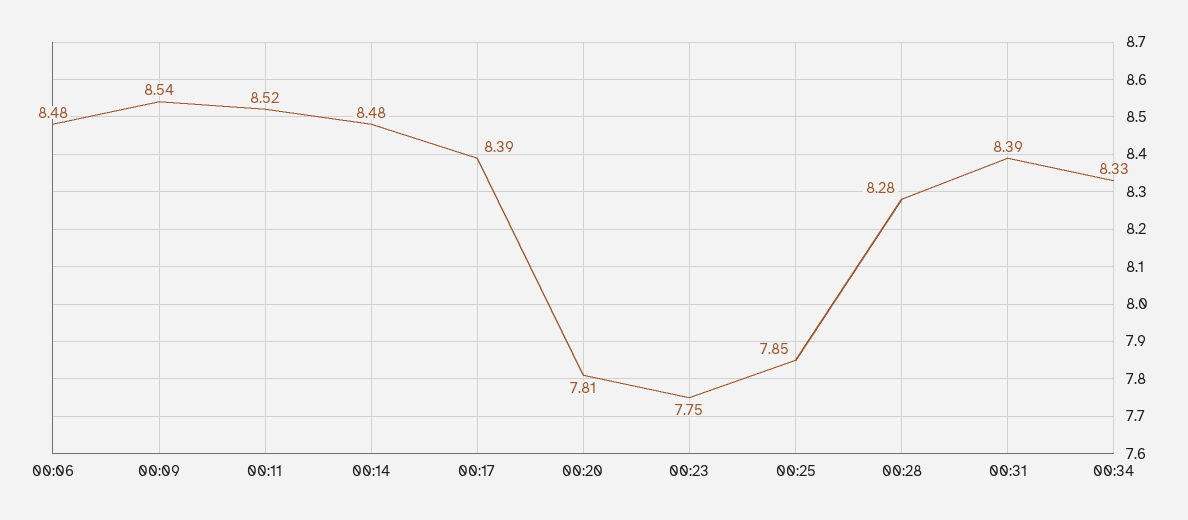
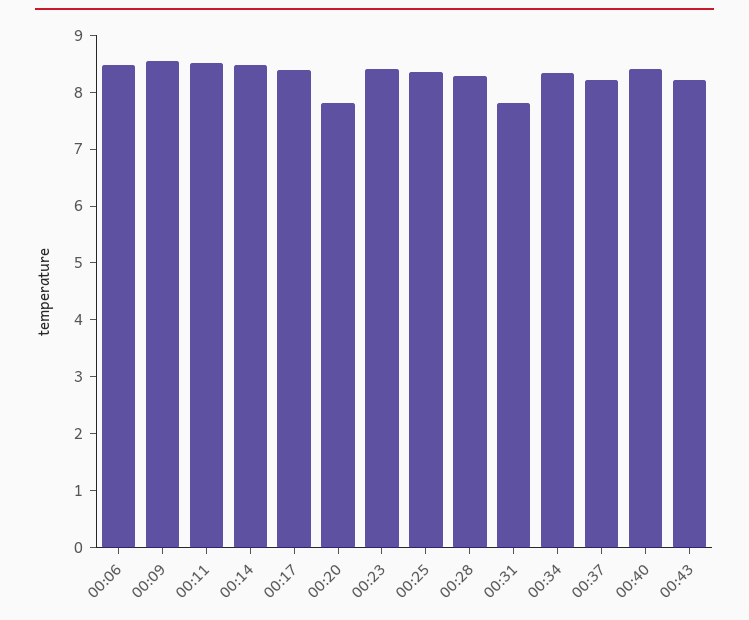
00:23: 7.75 -> 8.4
00:25: 7.85 -> 8.4
00:31: 8.39 -> 7.8
00:37: none -> 8.2
00:40: none -> 8.4
00:43: none -> 8.2

